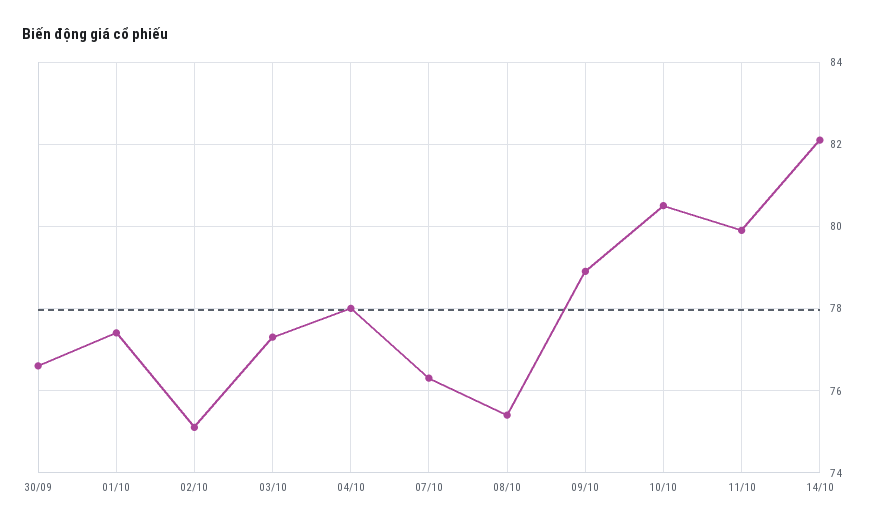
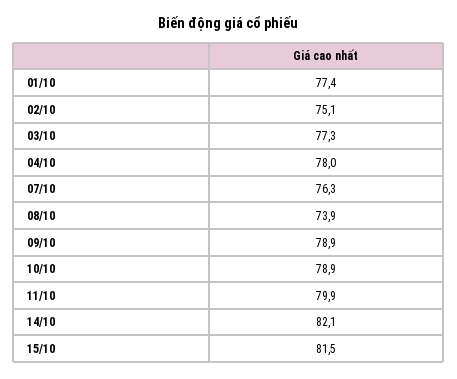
30/09: 76.5 -> none
08/10: 75.5 -> 73.9
10/10: 80.5 -> 78.9
15/10: none -> 81.5

